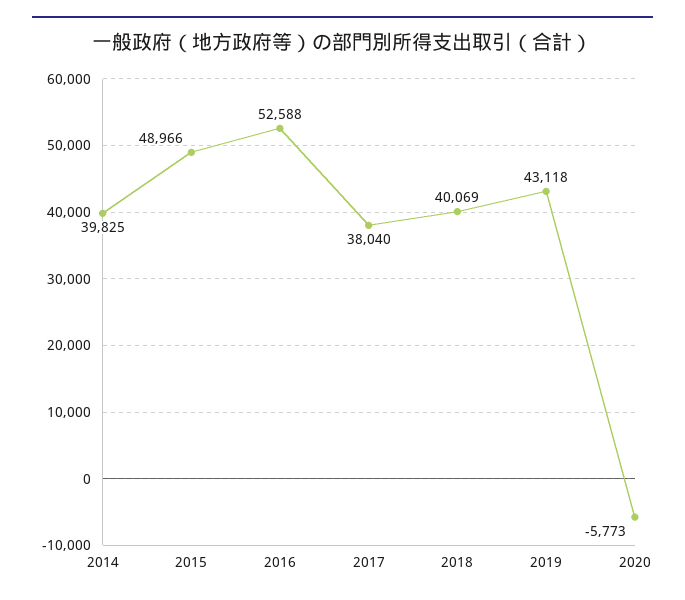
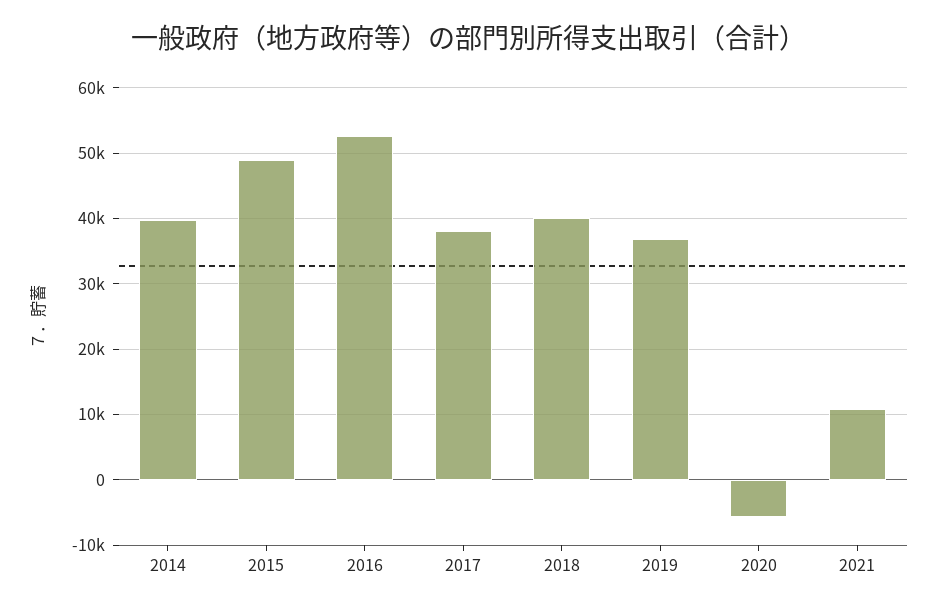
2019: 43118 -> 37000
2021: none -> 11000

